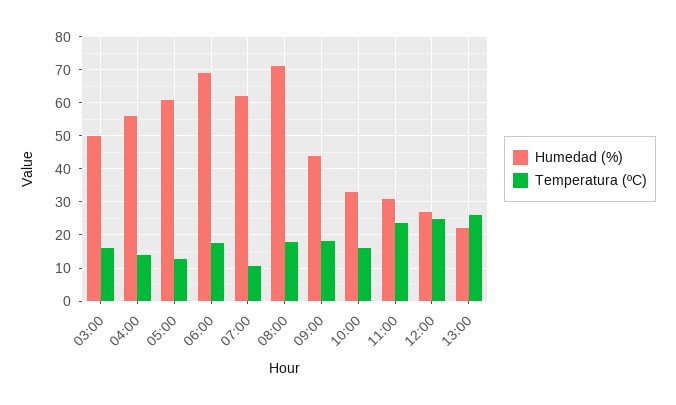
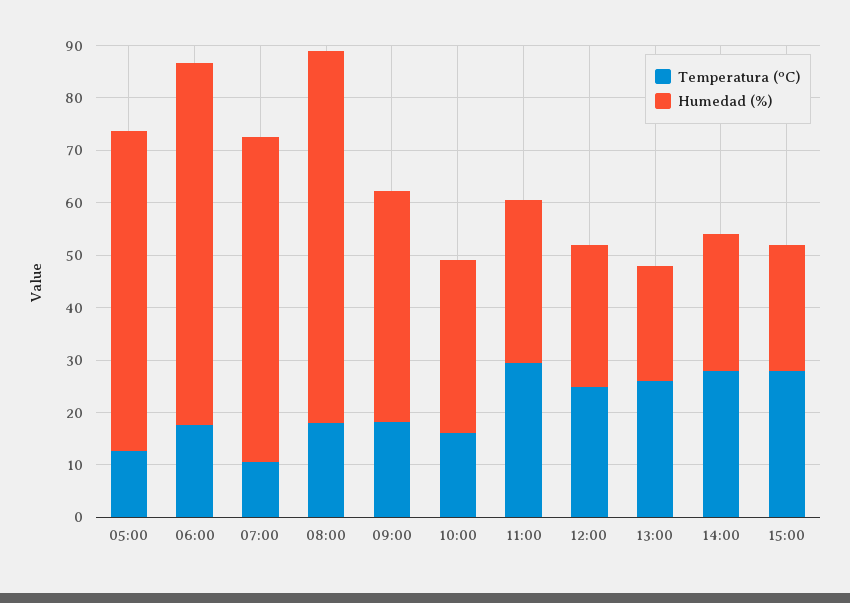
Humedad (%), 03:00: 50 -> none
Temperatura (ºC), 03:00: 16 -> none
Humedad (%), 04:00: 56 -> none
Temperatura (ºC), 04:00: 14 -> none
Temperatura (ºC), 11:00: 24 -> 30
Temperatura (ºC), 14:00: none -> 28
Humedad (%), 14:00: none -> 26
Temperatura (ºC), 15:00: none -> 28
Humedad (%), 15:00: none -> 24

